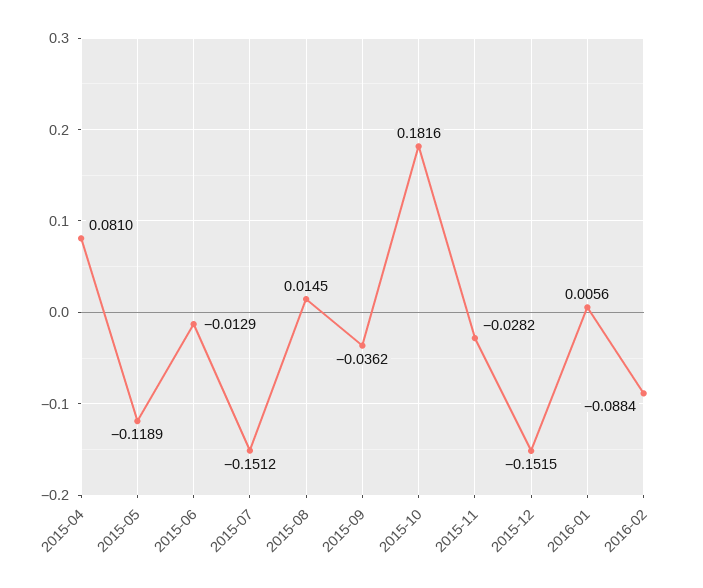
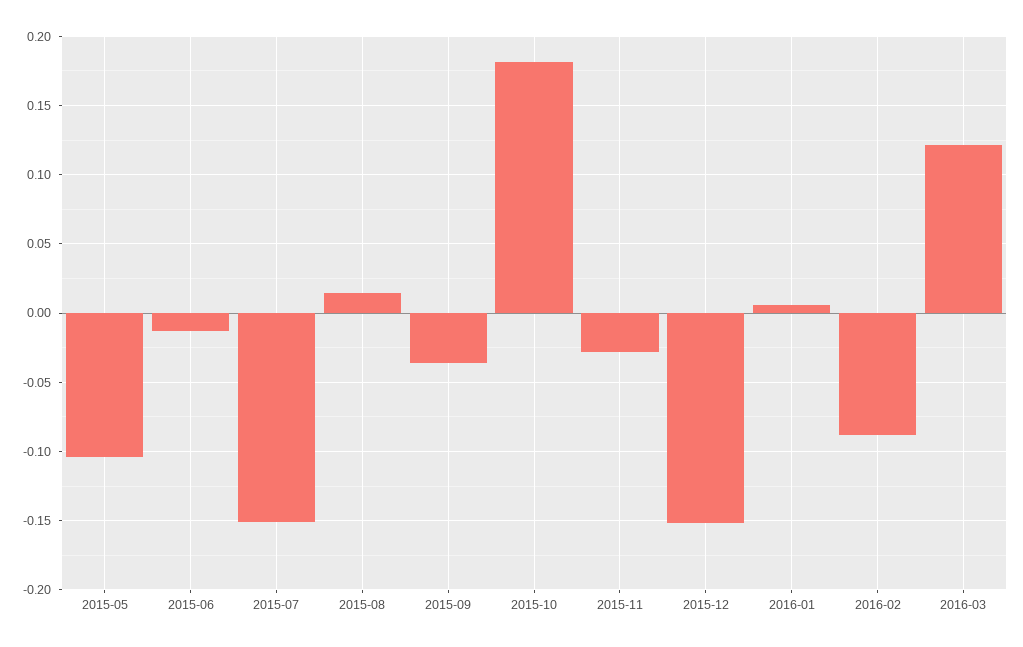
2015-04: 0.081 -> none
2015-05: -0.1189 -> -0.105
2016-03: none -> 0.12

